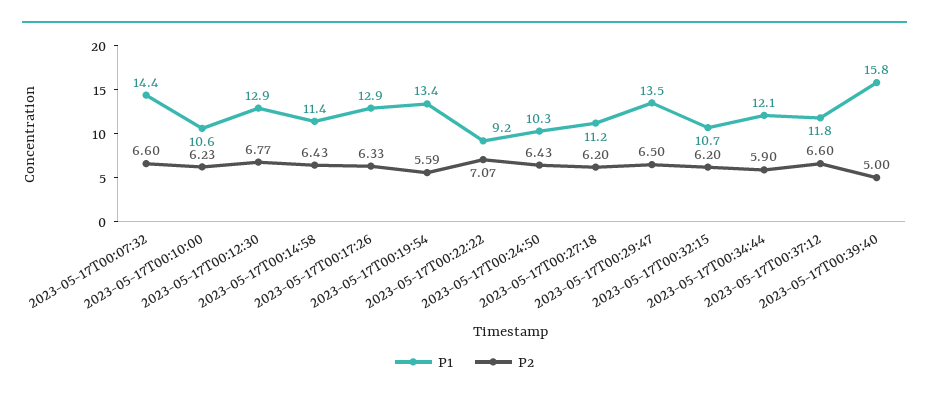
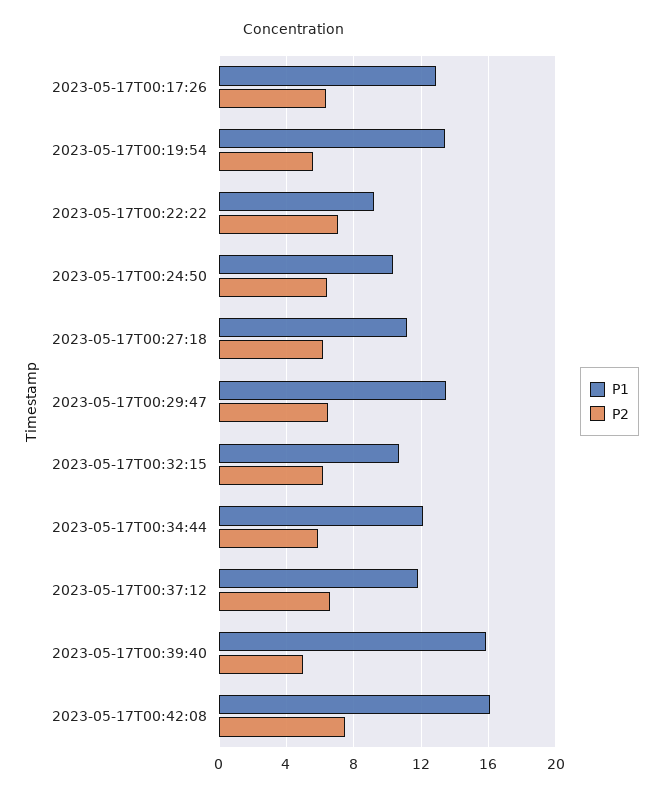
P1, 2023-05-17T00:07:32: 14.4 -> none
P2, 2023-05-17T00:07:32: 6.6 -> none
P1, 2023-05-17T00:10:00: 10.6 -> none
P2, 2023-05-17T00:10:00: 6.23 -> none
P1, 2023-05-17T00:12:30: 12.9 -> none
P2, 2023-05-17T00:12:30: 6.77 -> none
P1, 2023-05-17T00:14:58: 11.4 -> none
P2, 2023-05-17T00:14:58: 6.43 -> none
P1, 2023-05-17T00:42:08: none -> 16
P2, 2023-05-17T00:42:08: none -> 7.5

